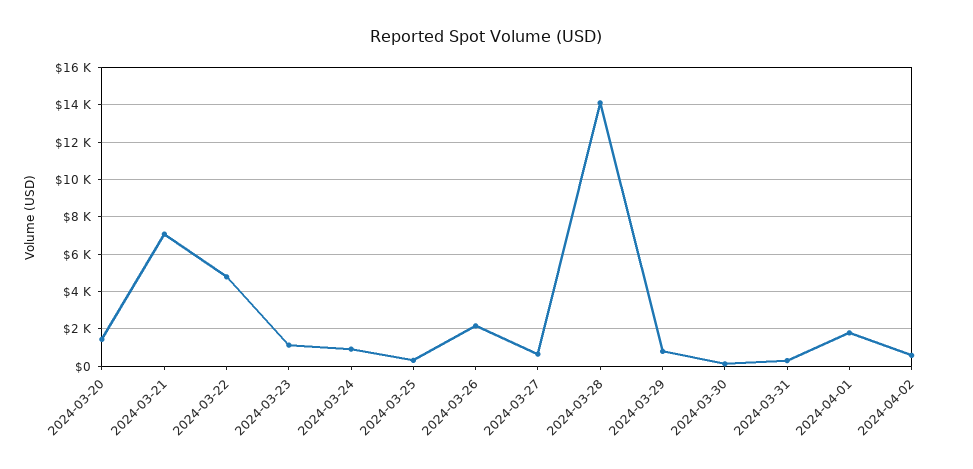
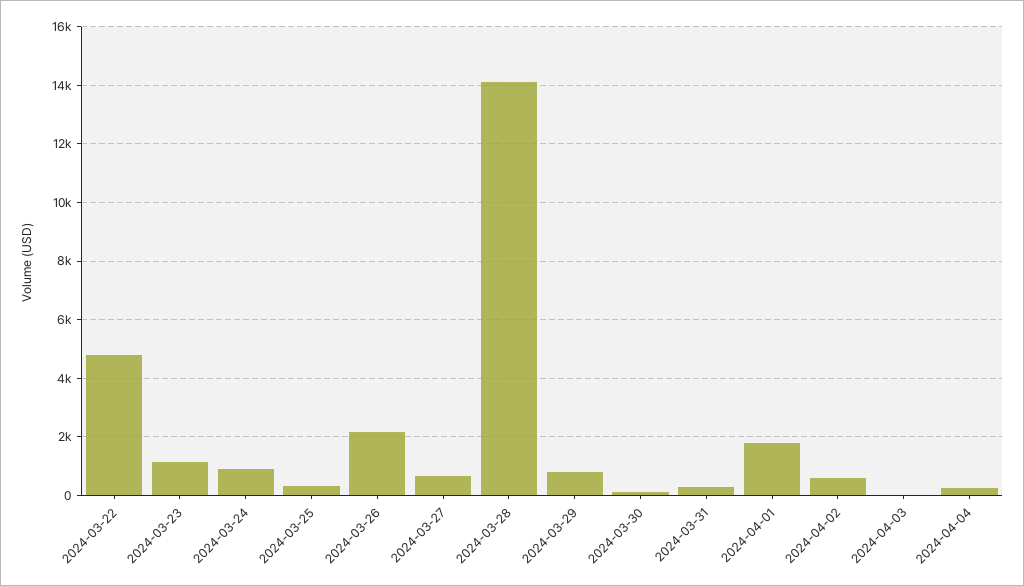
2024-03-20: 1500 -> none
2024-03-21: 7000 -> none
2024-04-03: none -> 0
2024-04-04: none -> 250

